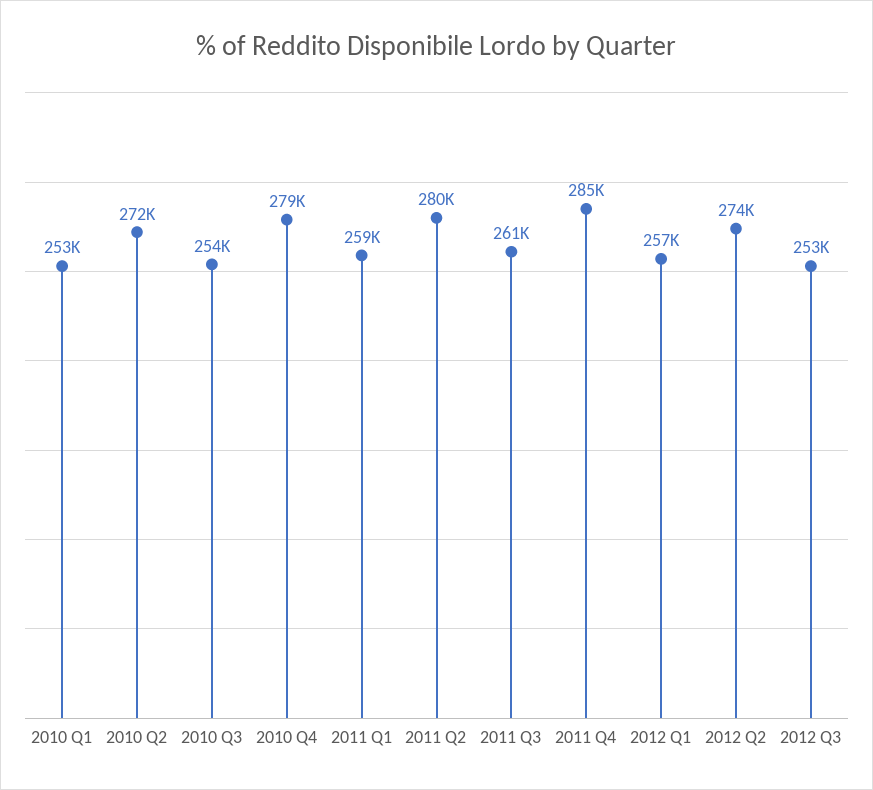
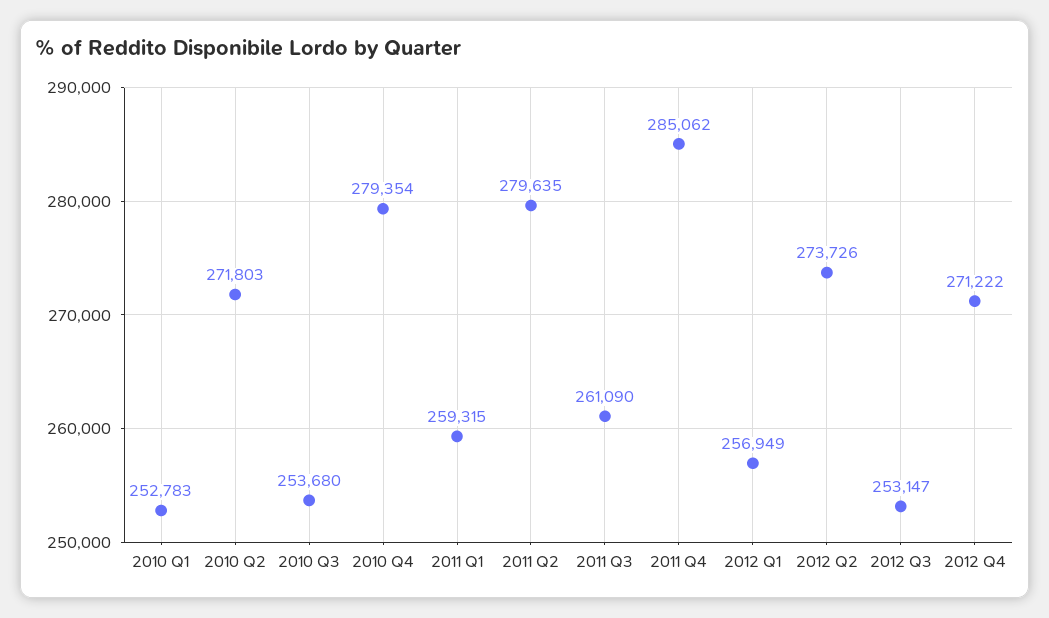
2012 Q4: none -> 271222

